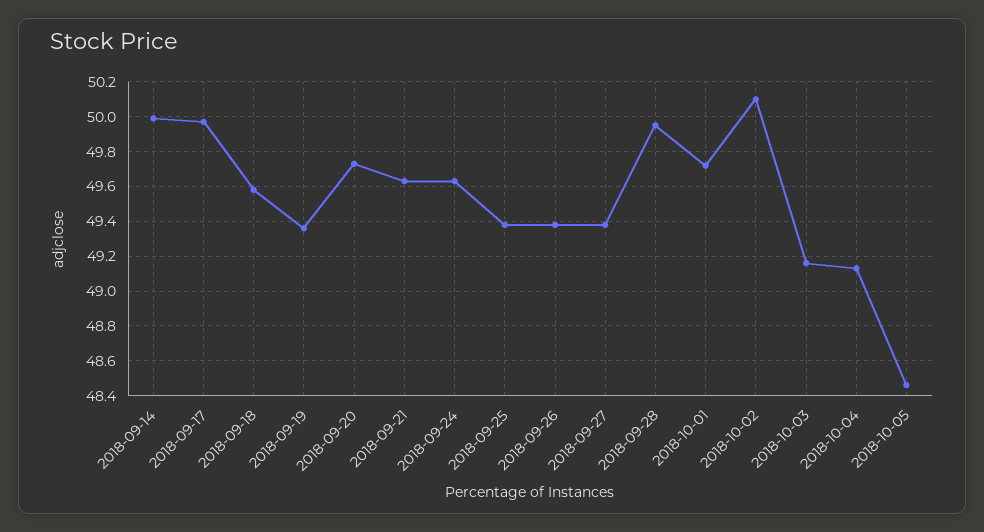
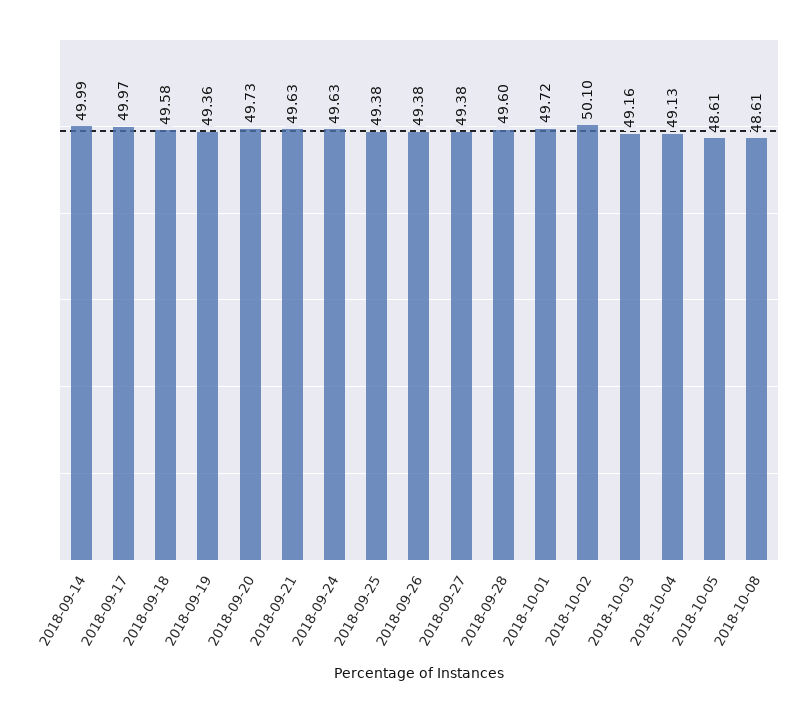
2018-09-28: 49.95 -> 49.6
2018-10-05: 48.45 -> 48.61
2018-10-08: none -> 48.61

